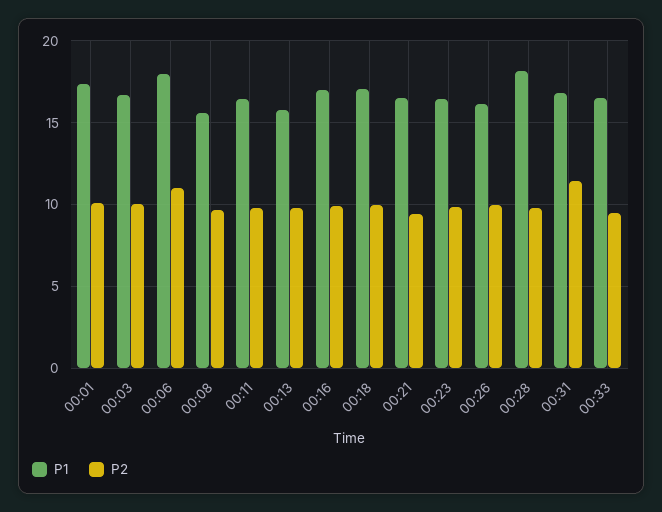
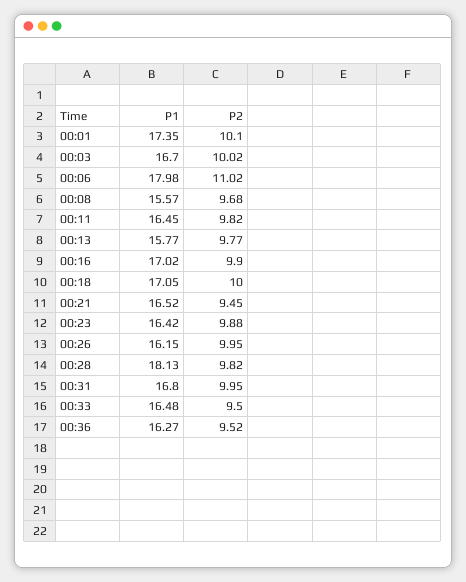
P2, 00:31: 11.5 -> 9.95
P1, 00:36: none -> 16.27
P2, 00:36: none -> 9.52

